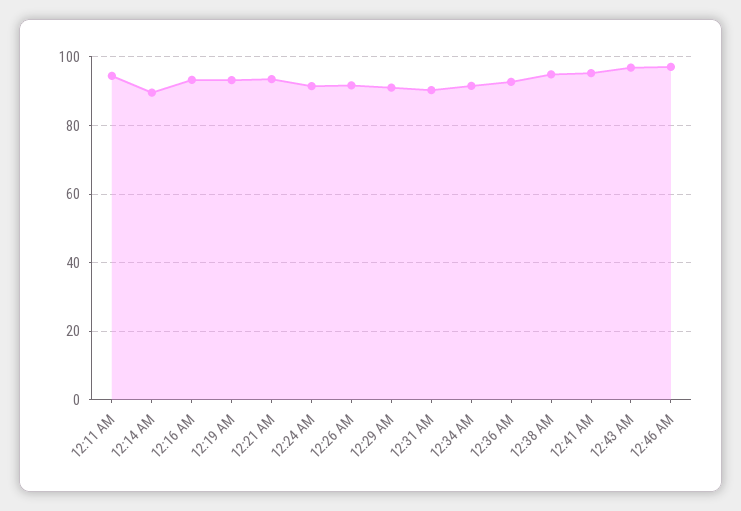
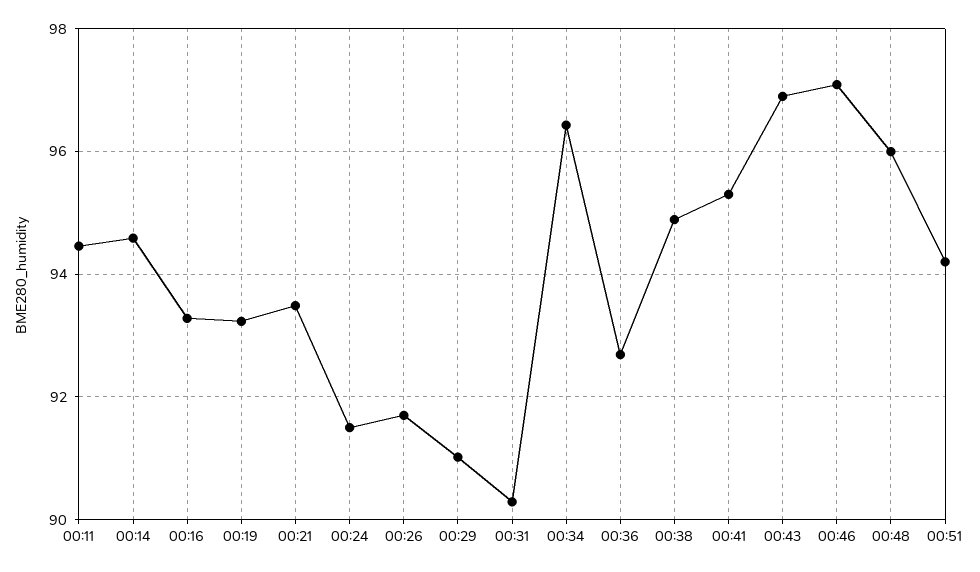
12:14 AM: 90 -> 94.6
12:34 AM: 92 -> 96.4
00:48: none -> 96
00:51: none -> 94.2

